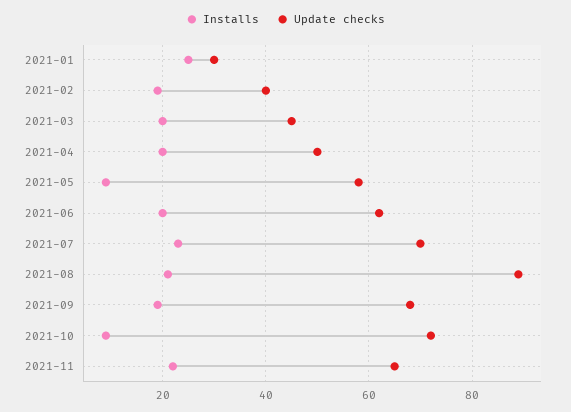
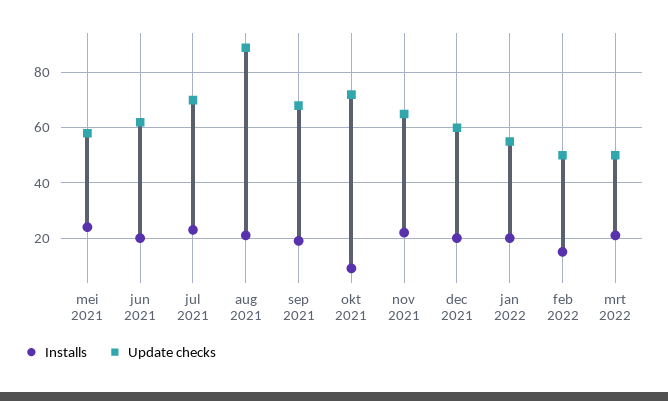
Installs, 2021-01: 25 -> none
Update checks, 2021-01: 30 -> none
Installs, 2021-02: 20 -> none
Update checks, 2021-02: 40 -> none
Installs, 2021-03: 20 -> none
Update checks, 2021-03: 45 -> none
Installs, 2021-04: 20 -> none
Update checks, 2021-04: 50 -> none
Installs, 2021-05: 10 -> 25
Installs, dec 2021: none -> 20
Update checks, dec 2021: none -> 60
Installs, jan 2022: none -> 20
Update checks, jan 2022: none -> 55
Installs, feb 2022: none -> 15
Update checks, feb 2022: none -> 50
Installs, mrt 2022: none -> 20
Update checks, mrt 2022: none -> 50

